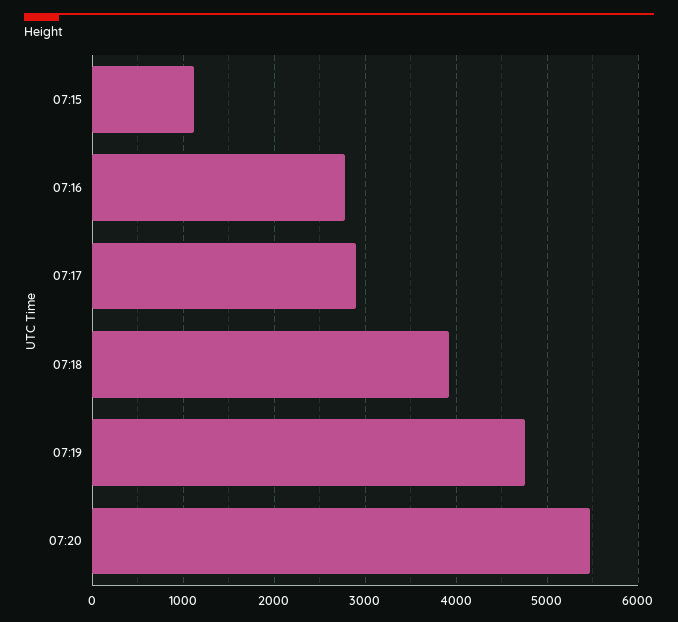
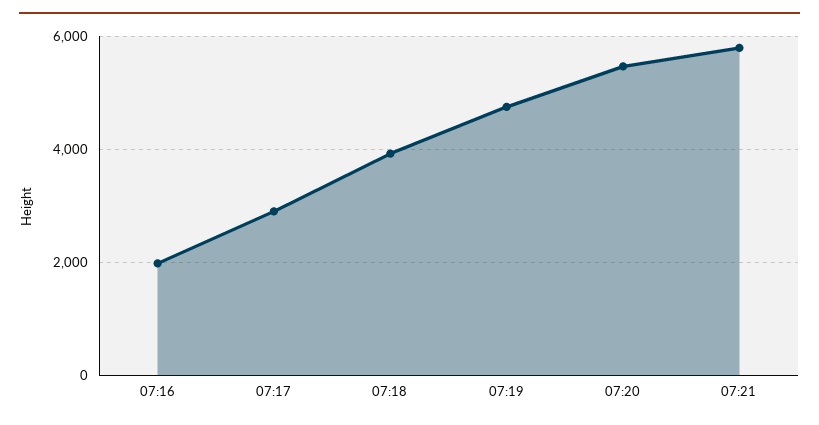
07:15: 1100 -> none
07:16: 2800 -> 2000
07:21: none -> 5800

